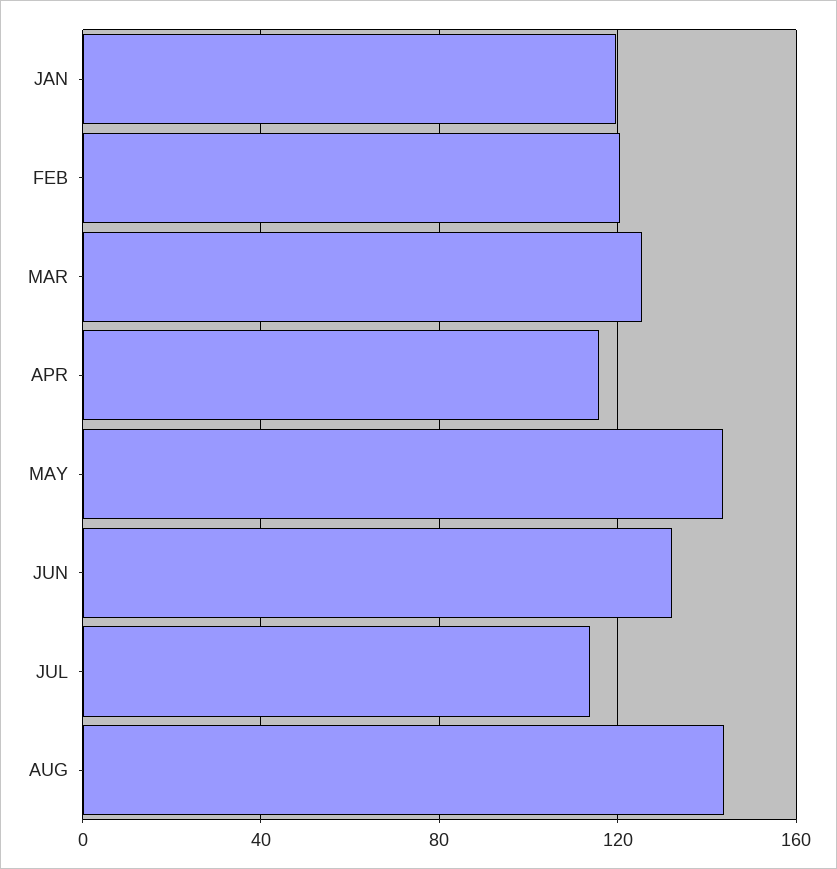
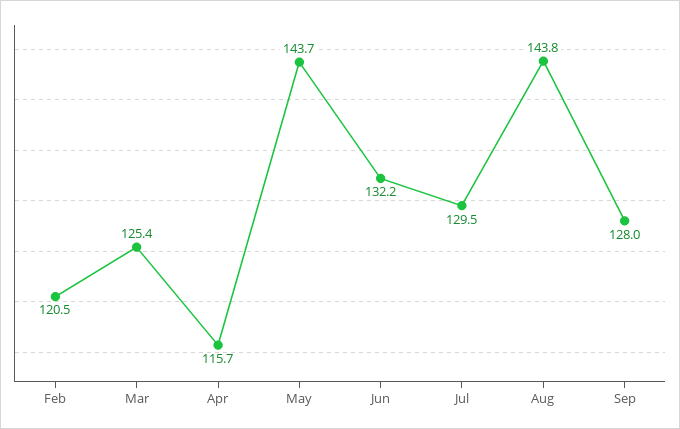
JAN: 120 -> none
JUL: 115 -> 129.5
Sep: none -> 128

